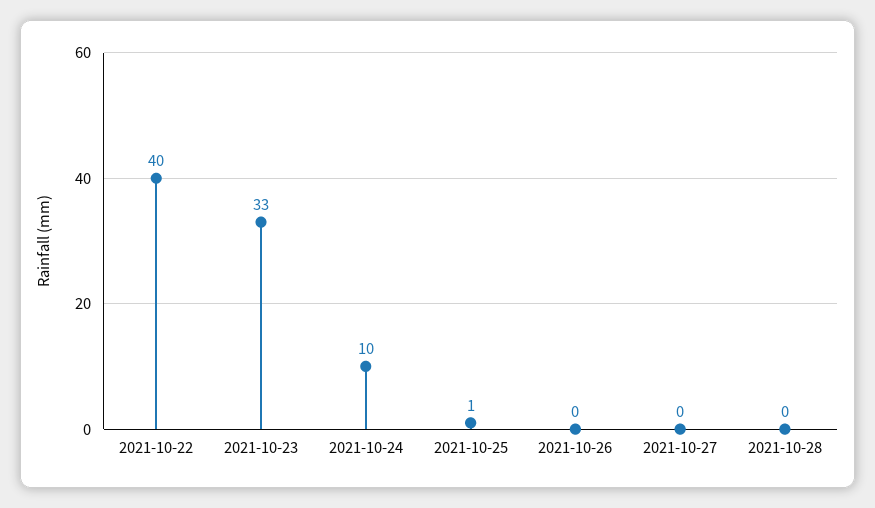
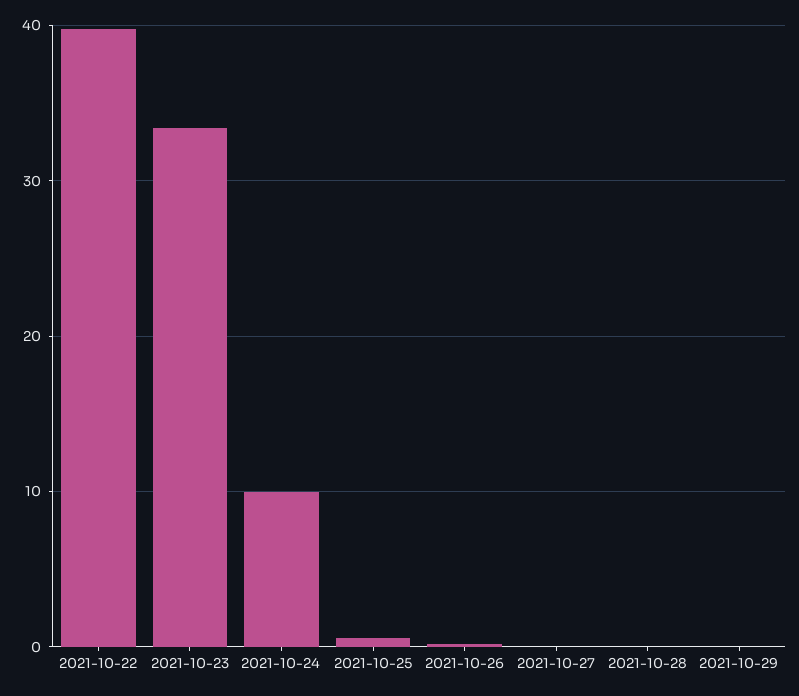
2021-10-29: none -> 0

